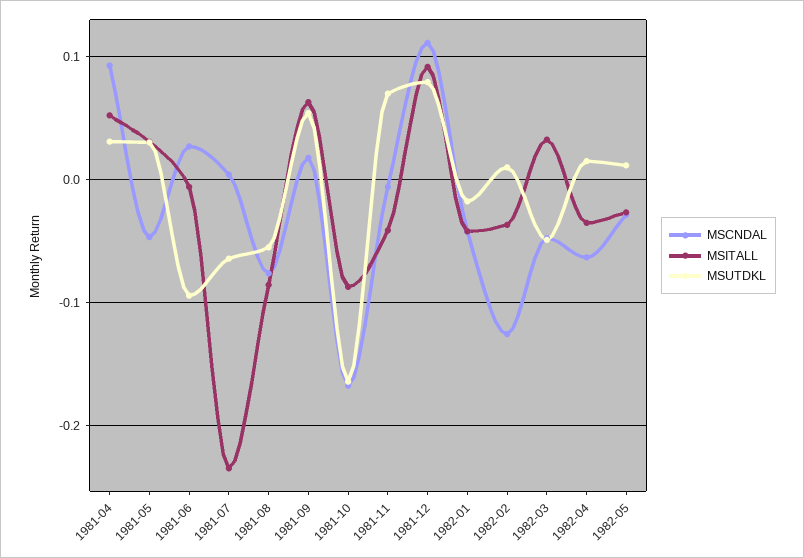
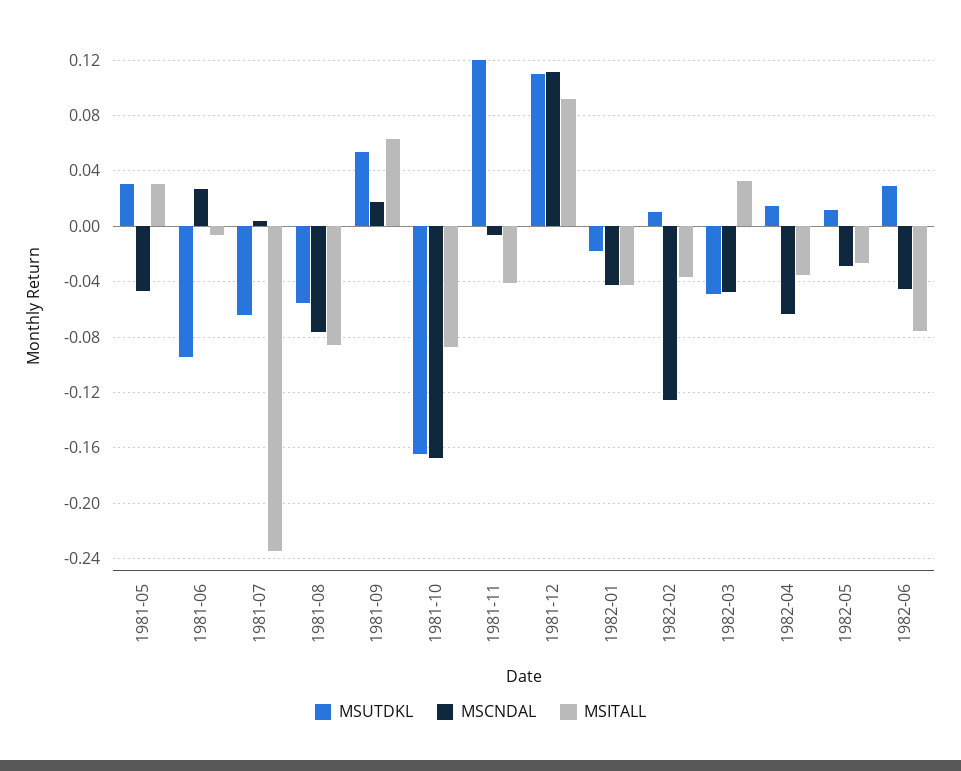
MSCNDAL, 1981-04: 0.09 -> none
MSITALL, 1981-04: 0.05 -> none
MSUTDKL, 1981-04: 0.03 -> none
MSUTDKL, 1981-11: 0.07 -> 0.12
MSUTDKL, 1981-12: 0.08 -> 0.11
MSUTDKL, 1982-06: none -> 0.03
MSCNDAL, 1982-06: none -> -0.045
MSITALL, 1982-06: none -> -0.075

